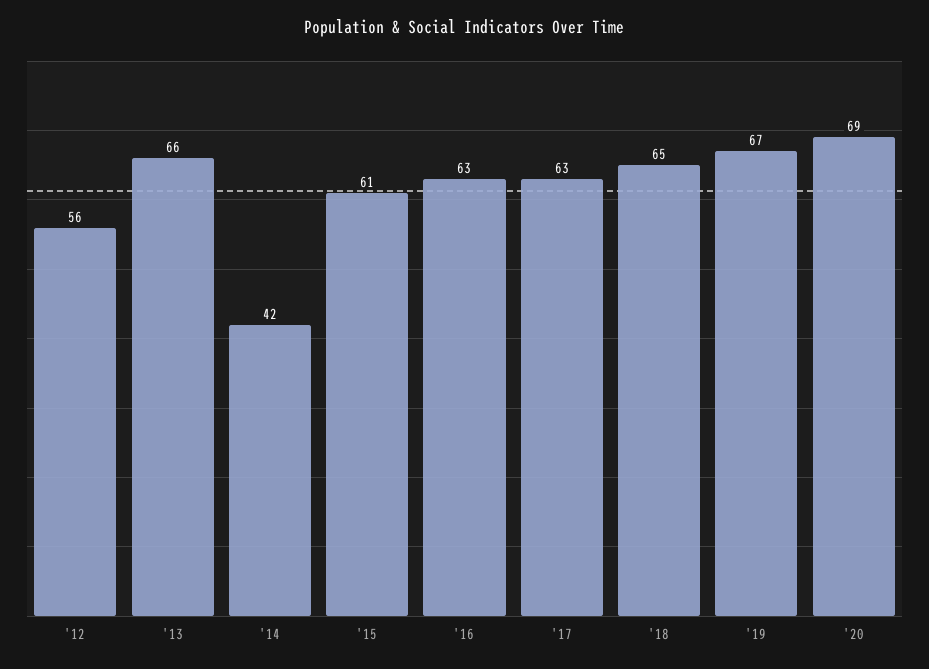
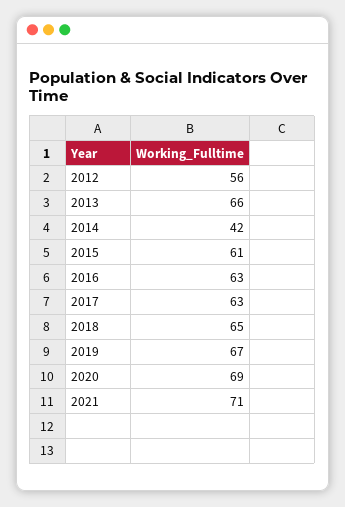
2021: none -> 71

